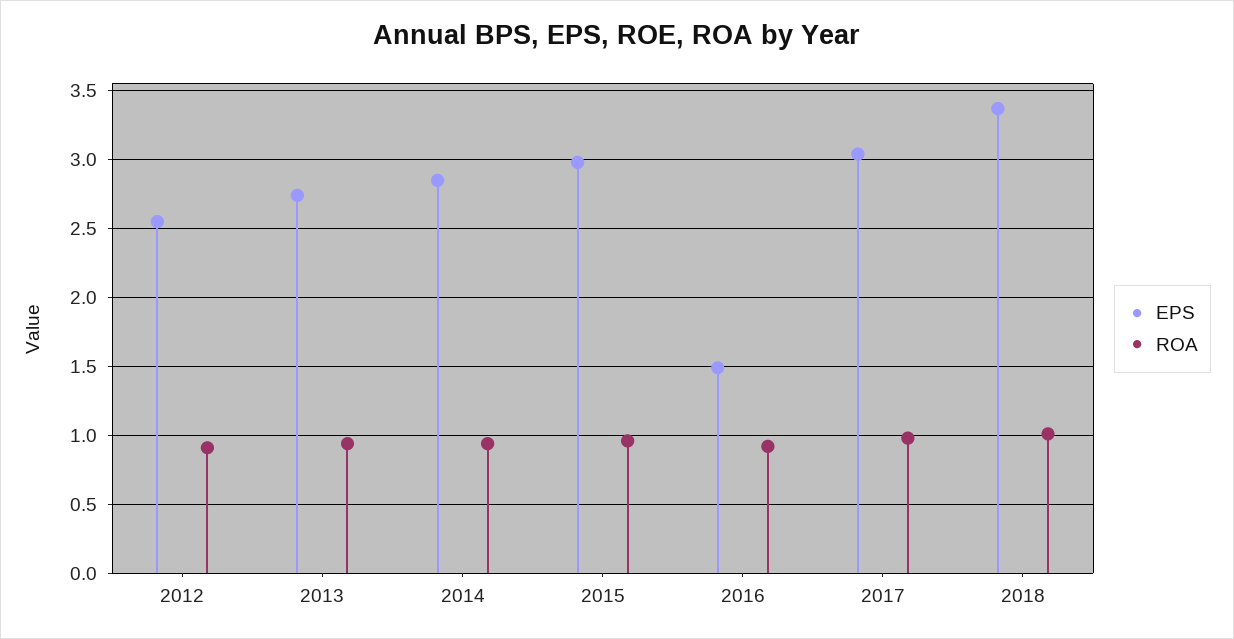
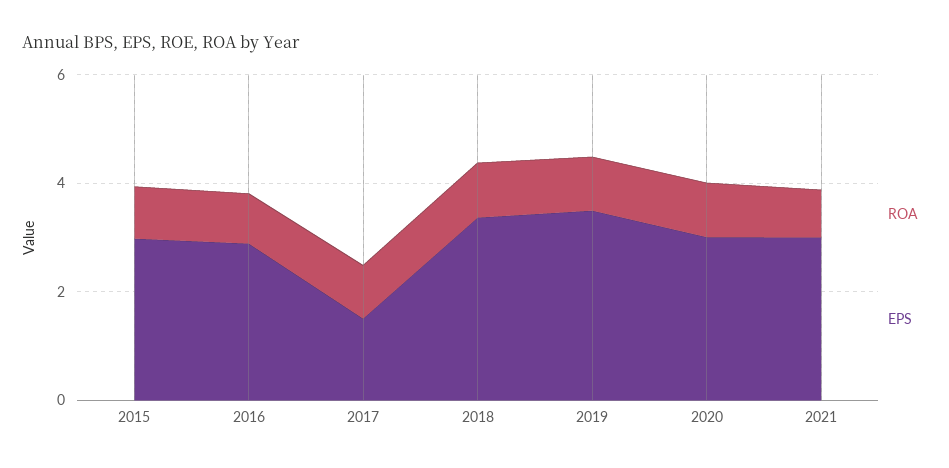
EPS, 2012: 2.55 -> none
ROA, 2012: 0.9 -> none
EPS, 2013: 2.75 -> none
ROA, 2013: 0.95 -> none
EPS, 2014: 2.85 -> none
ROA, 2014: 0.95 -> none
EPS, 2016: 1.5 -> 3
EPS, 2017: 3.05 -> 1.5
ROA, 2019: none -> 1
EPS, 2019: none -> 3.5
ROA, 2020: none -> 1
EPS, 2020: none -> 3
ROA, 2021: none -> 1
EPS, 2021: none -> 3

